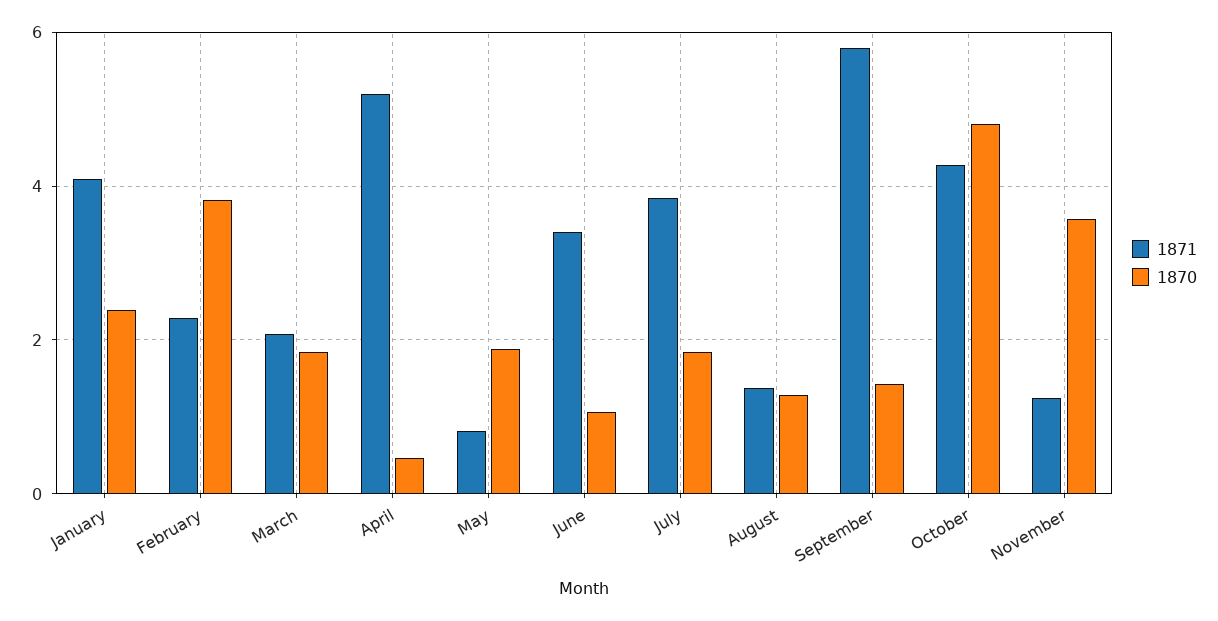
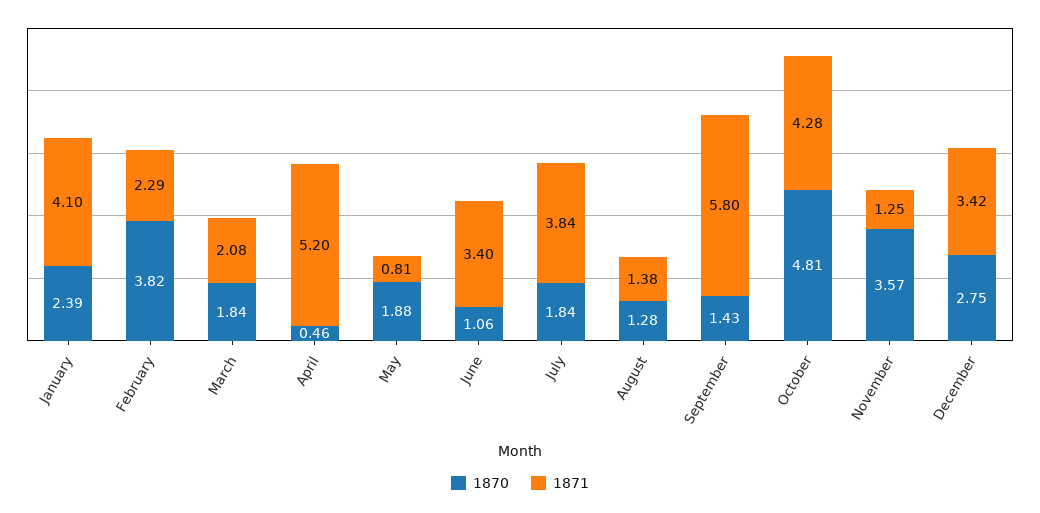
1870, December: none -> 2.75
1871, December: none -> 3.42

